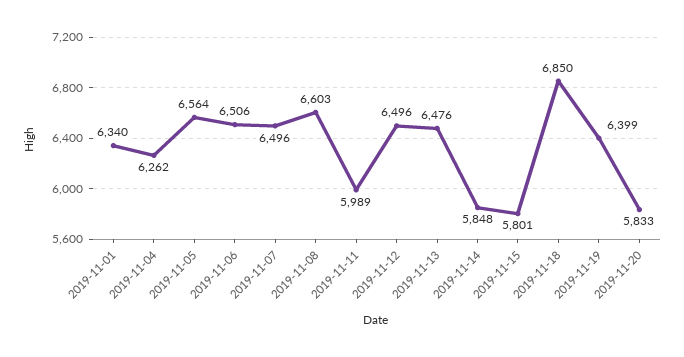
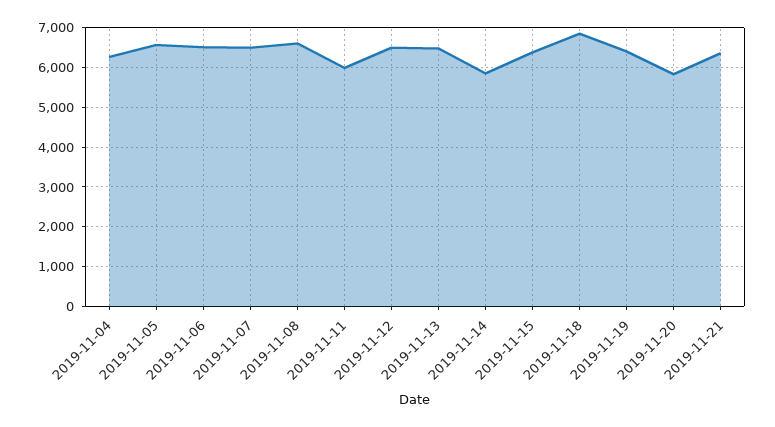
2019-11-01: 6340 -> none
2019-11-15: 5801 -> 6400
2019-11-21: none -> 6400

